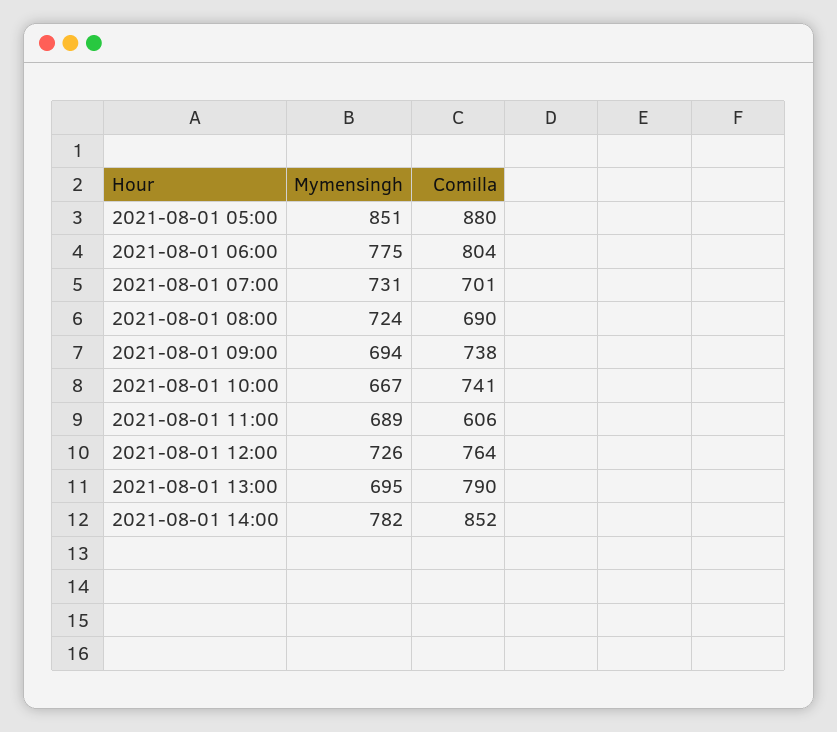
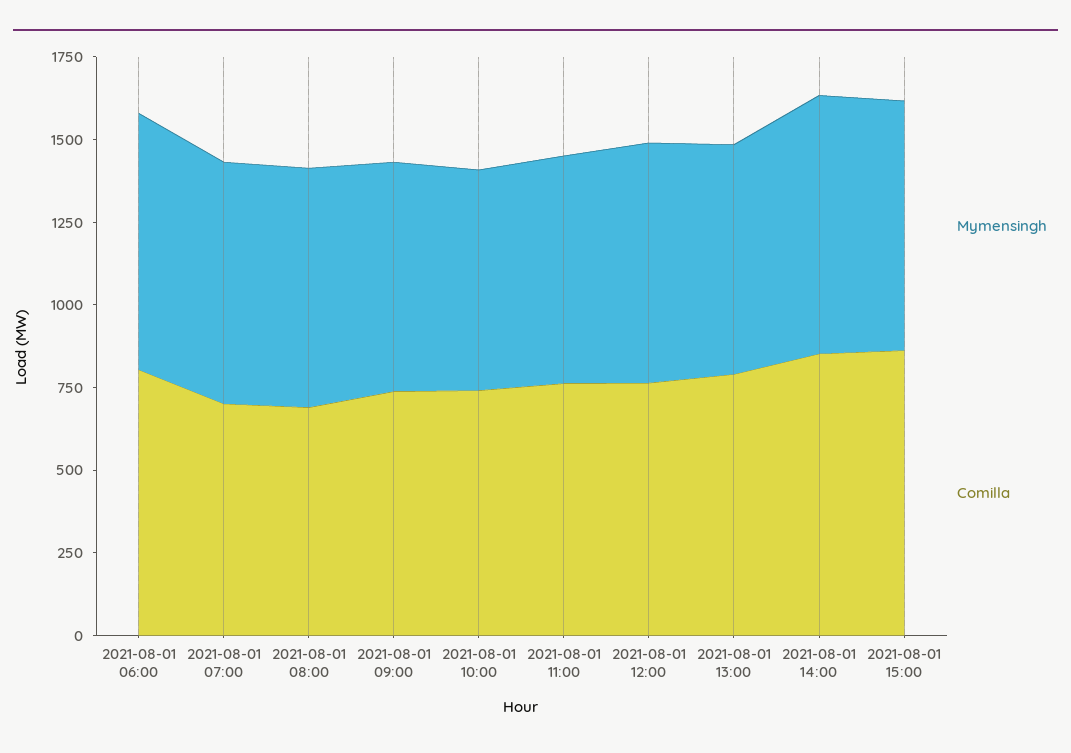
Mymensingh, 2021-08-01 05:00: 851 -> none
Comilla, 2021-08-01 05:00: 880 -> none
Comilla, 2021-08-01 11:00: 606 -> 750
Mymensingh, 2021-08-01 15:00: none -> 750
Comilla, 2021-08-01 15:00: none -> 850

